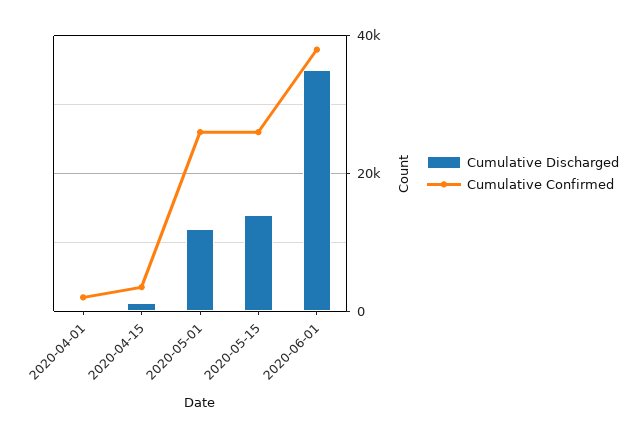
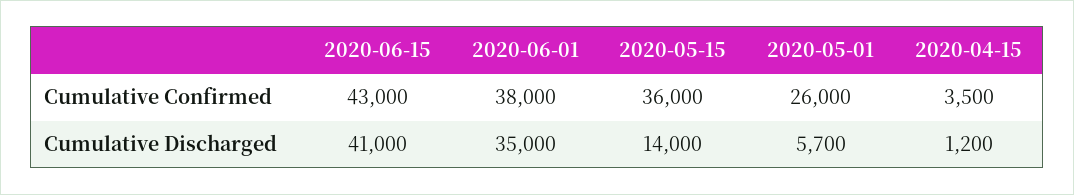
Cumulative Discharged, 2020-04-01: 0 -> none
Cumulative Confirmed, 2020-04-01: 2000 -> none
Cumulative Discharged, 2020-05-01: 12000 -> 5700
Cumulative Confirmed, 2020-05-15: 26000 -> 36000
Cumulative Confirmed, 2020-06-15: none -> 43000
Cumulative Discharged, 2020-06-15: none -> 41000

